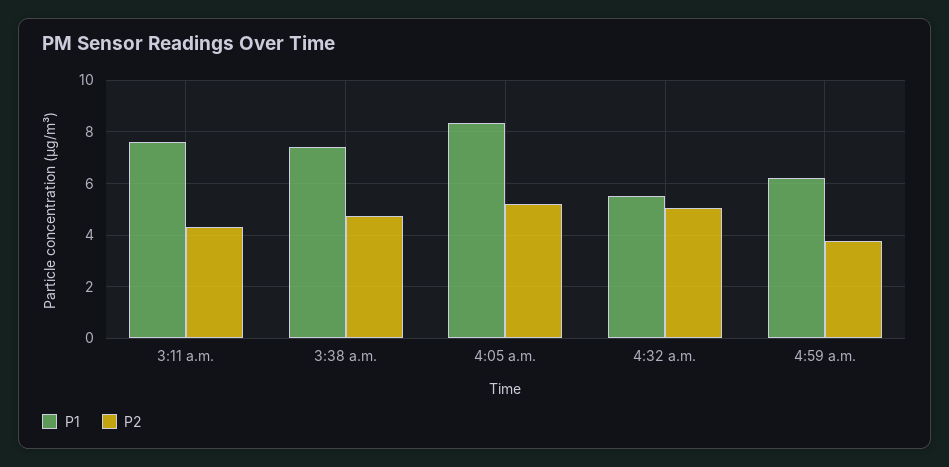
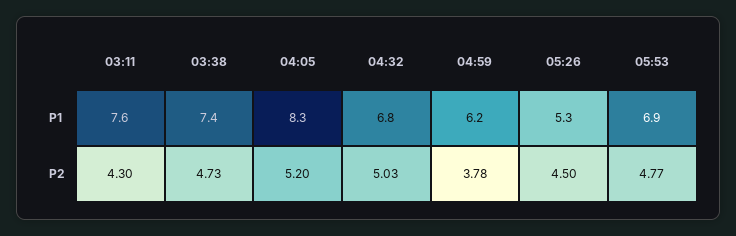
P1, 4:32 a.m.: 5.5 -> 6.8
P1, 05:26: none -> 5.3
P1, 05:53: none -> 6.9
P2, 05:26: none -> 4.5
P2, 05:53: none -> 4.77

